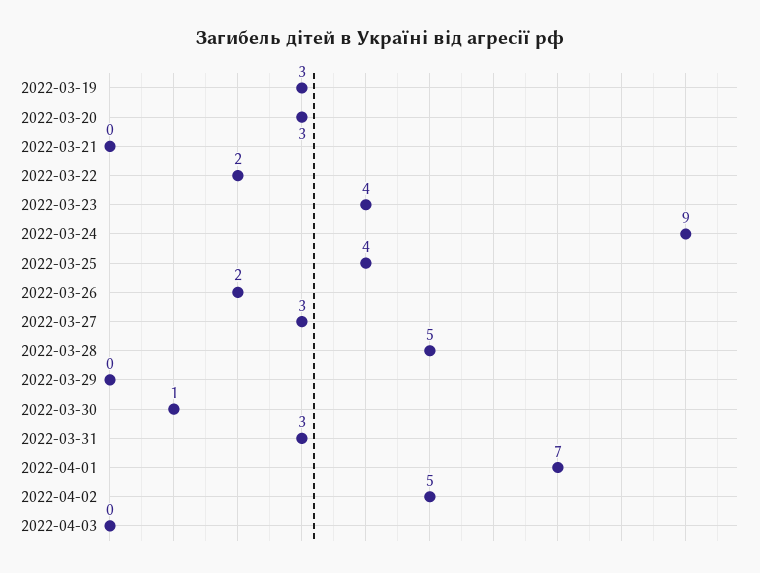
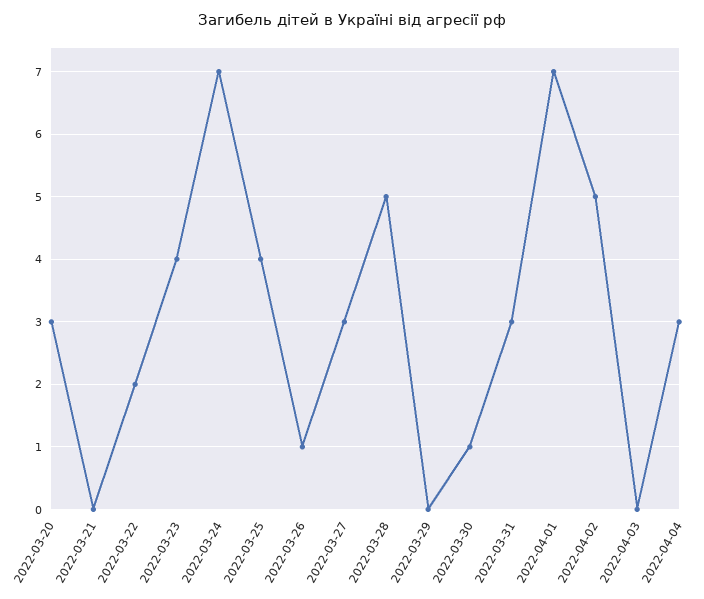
2022-03-19: 3 -> none
2022-03-24: 9 -> 7
2022-03-26: 2 -> 1
2022-04-04: none -> 3

